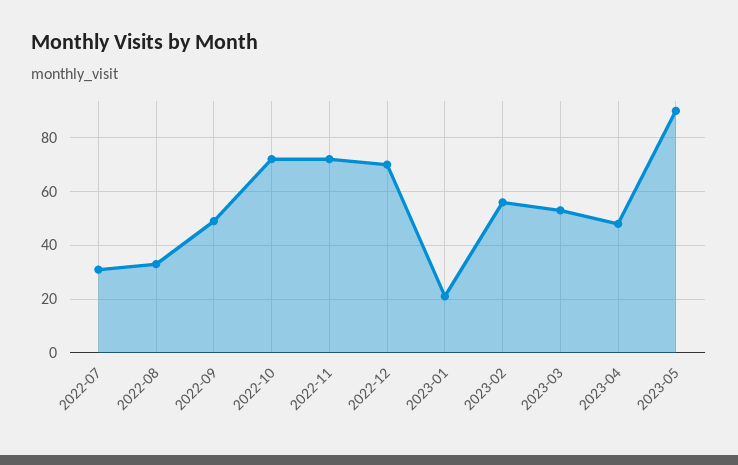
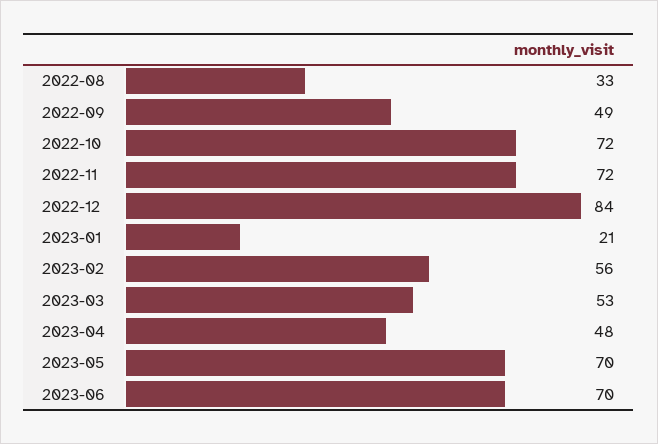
2022-07: 30 -> none
2022-12: 70 -> 84
2023-05: 90 -> 70
2023-06: none -> 70

